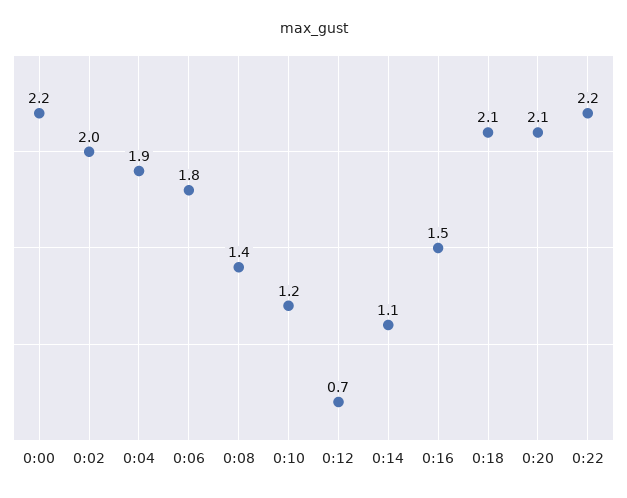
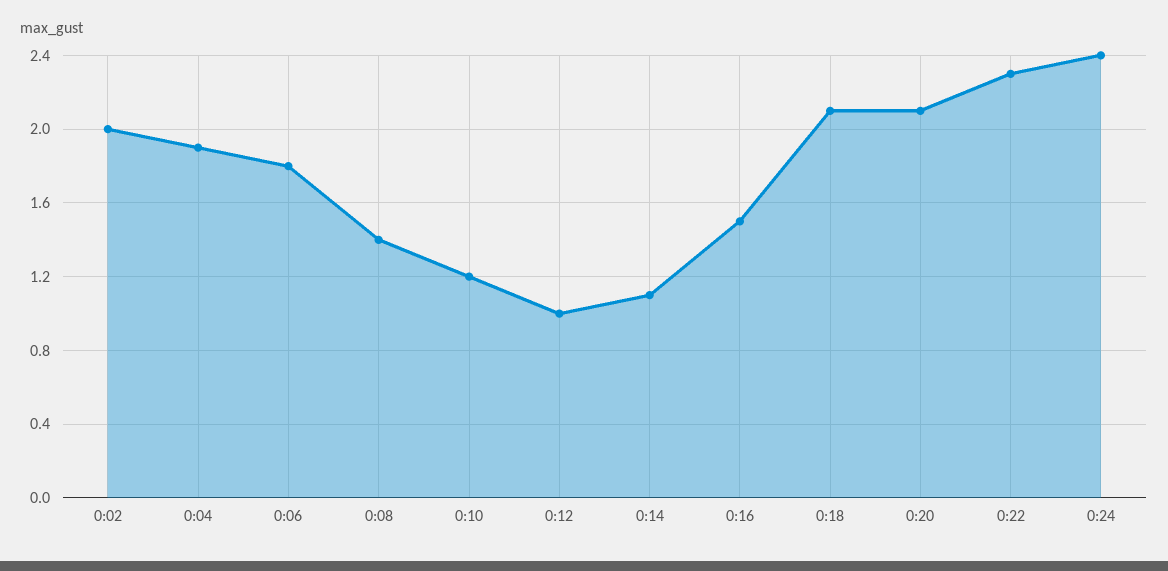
0:00: 2.2 -> none
0:12: 0.7 -> 1
0:22: 2.2 -> 2.3
0:24: none -> 2.4

